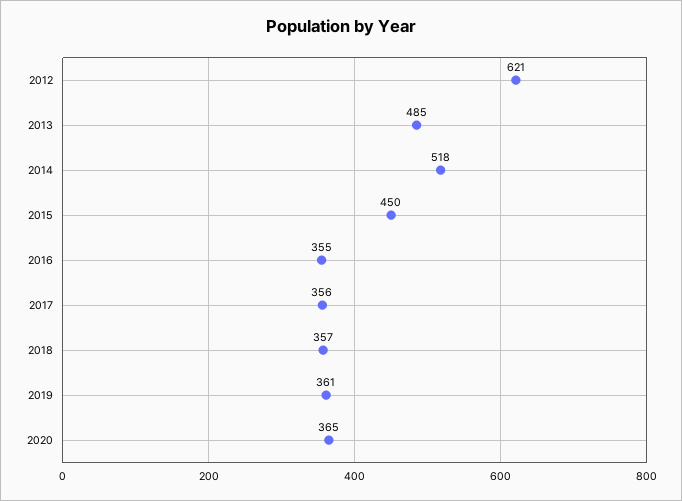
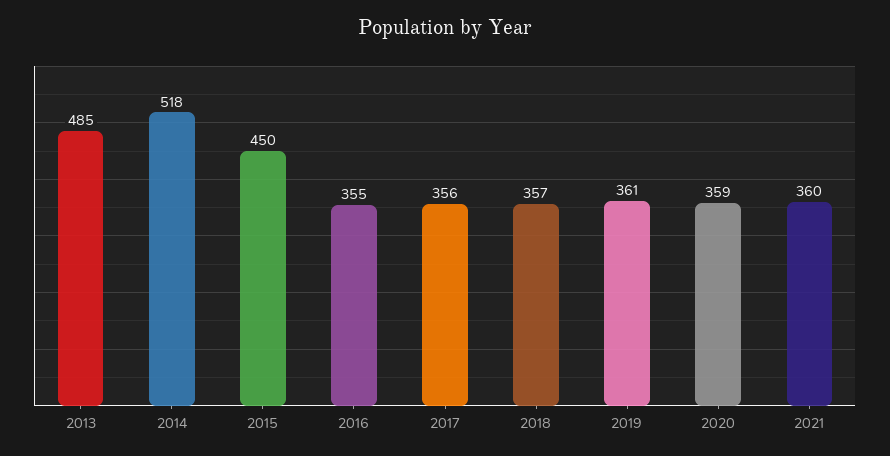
2012: 621 -> none
2020: 365 -> 359
2021: none -> 360

